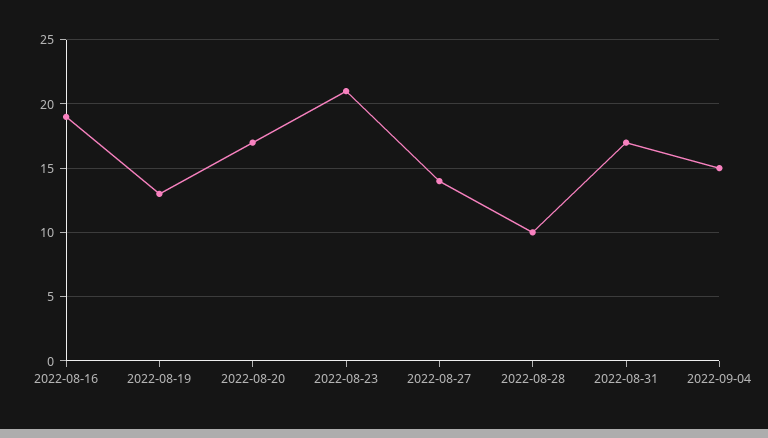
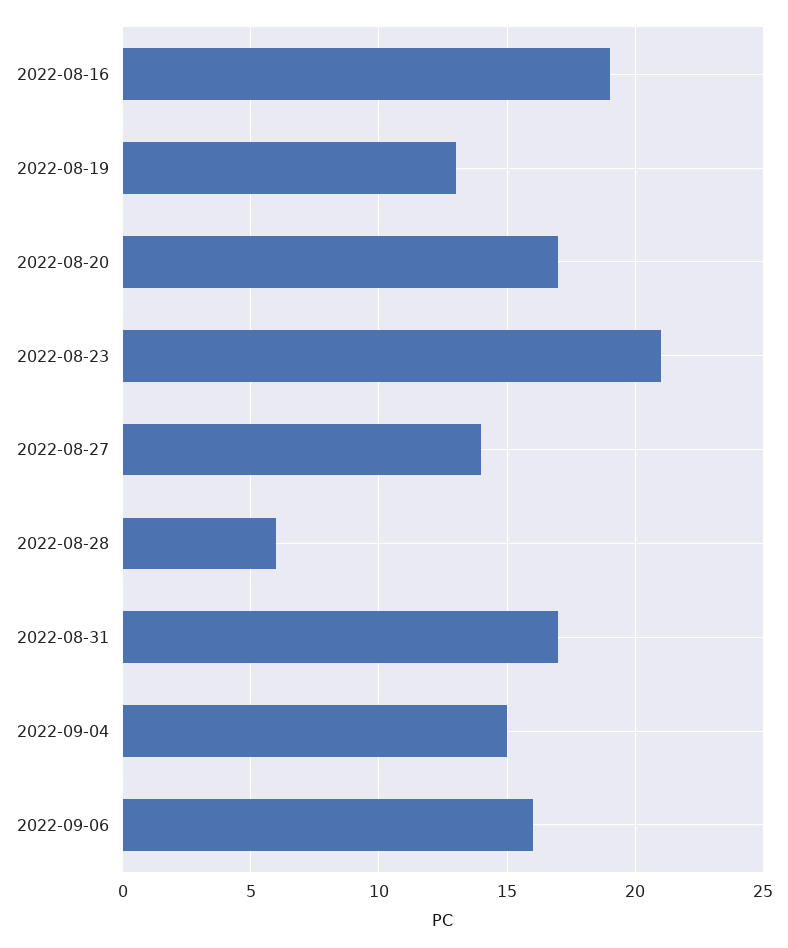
2022-08-28: 10 -> 6
2022-09-06: none -> 16

